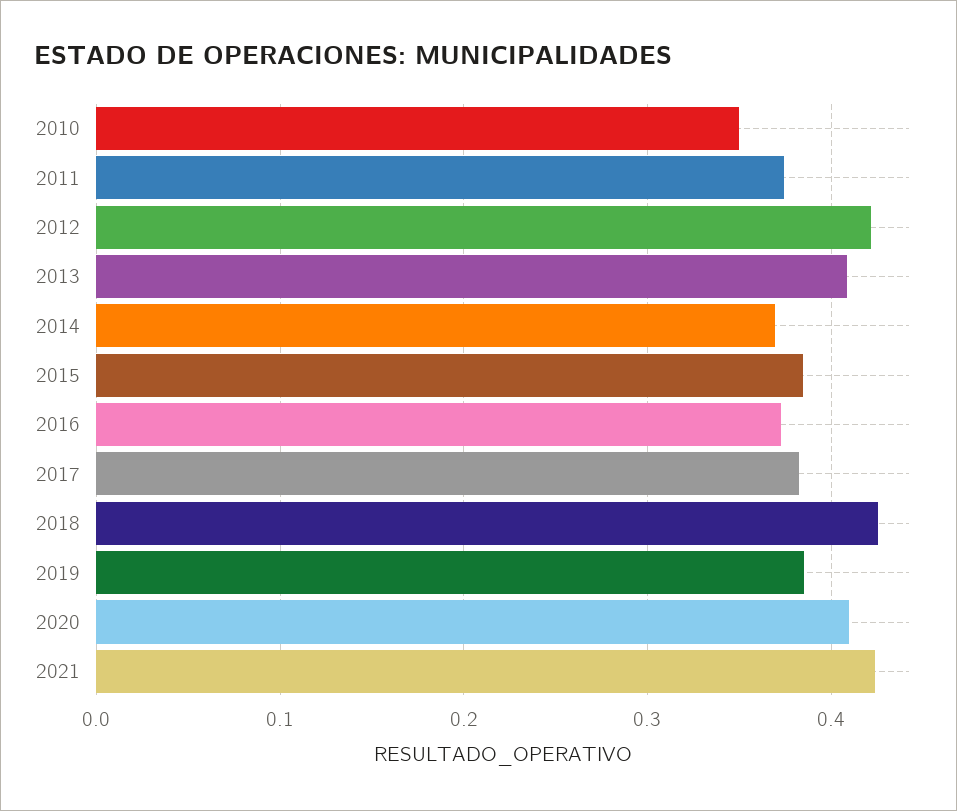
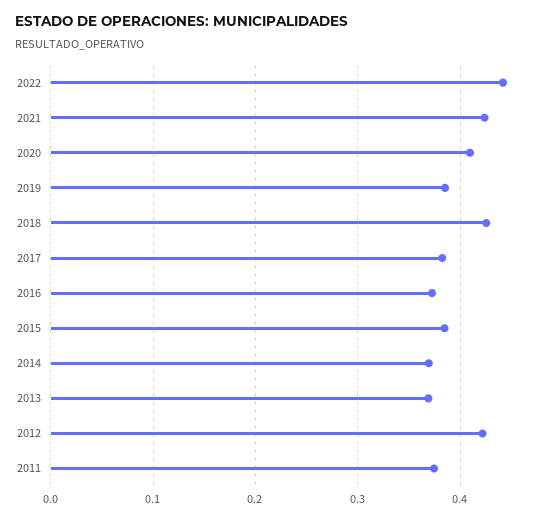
2010: 0.35 -> none
2013: 0.41 -> 0.37
2022: none -> 0.44

